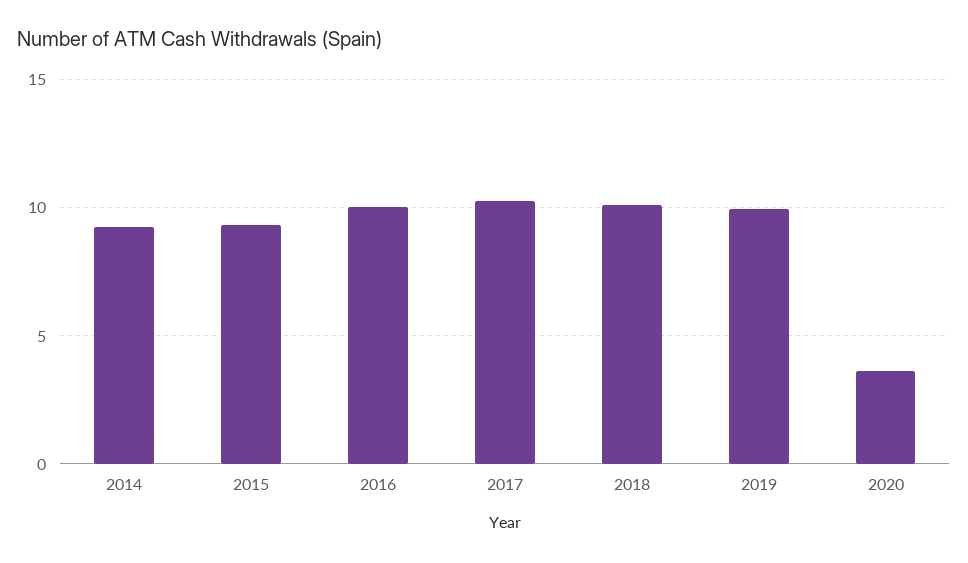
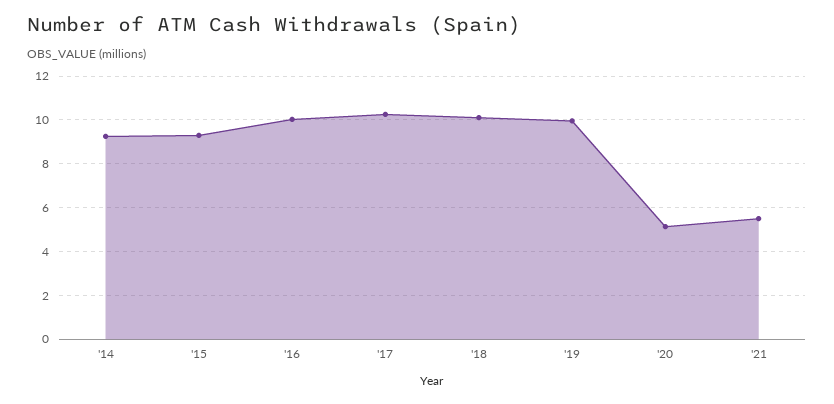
2020: 3.5 -> 5
'21: none -> 5.5

